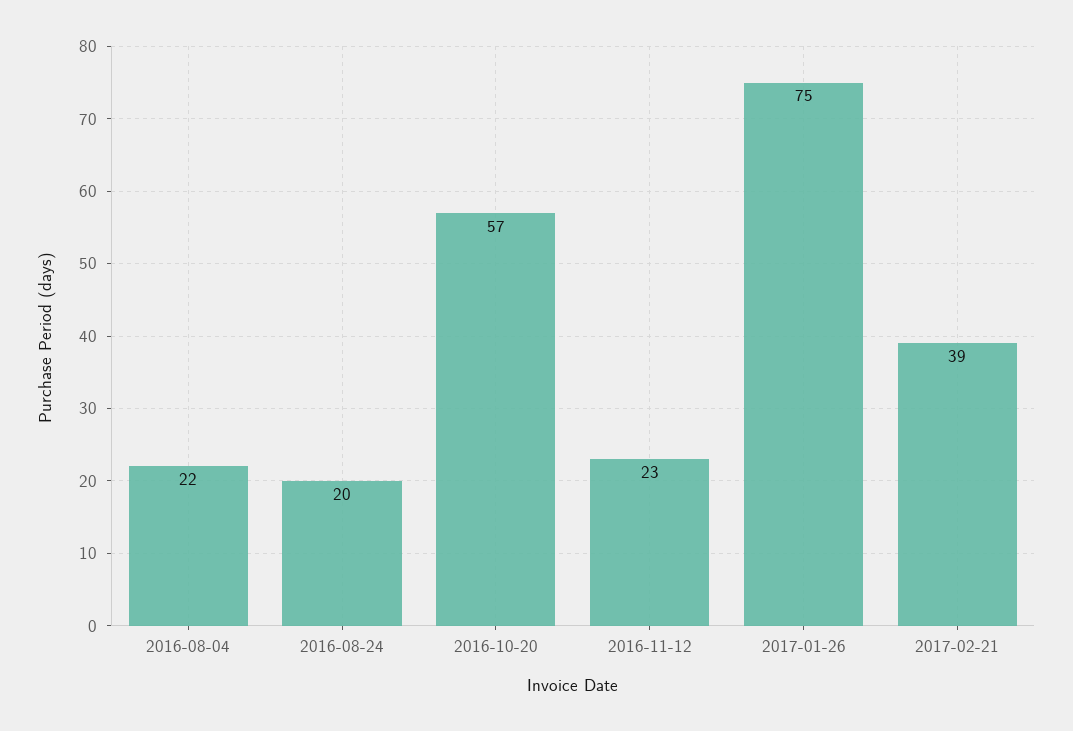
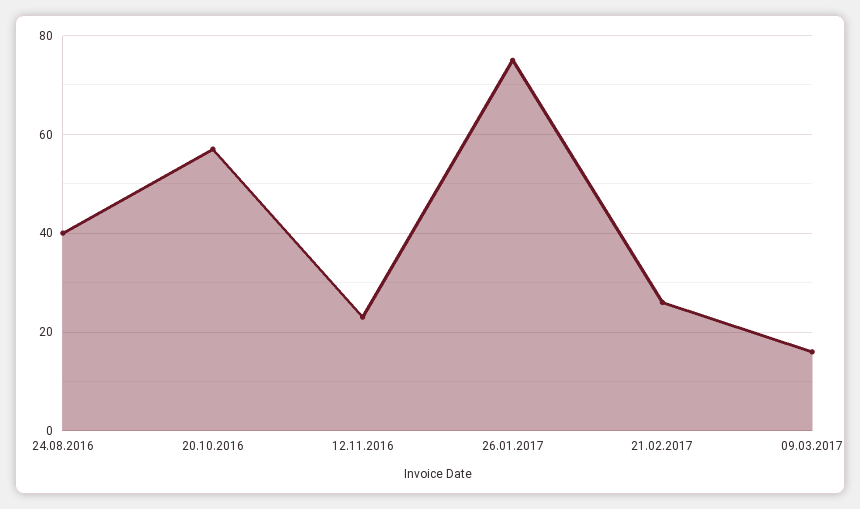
2016-08-04: 22 -> none
2016-08-24: 20 -> 40
2017-02-21: 39 -> 25
09.03.2017: none -> 15

